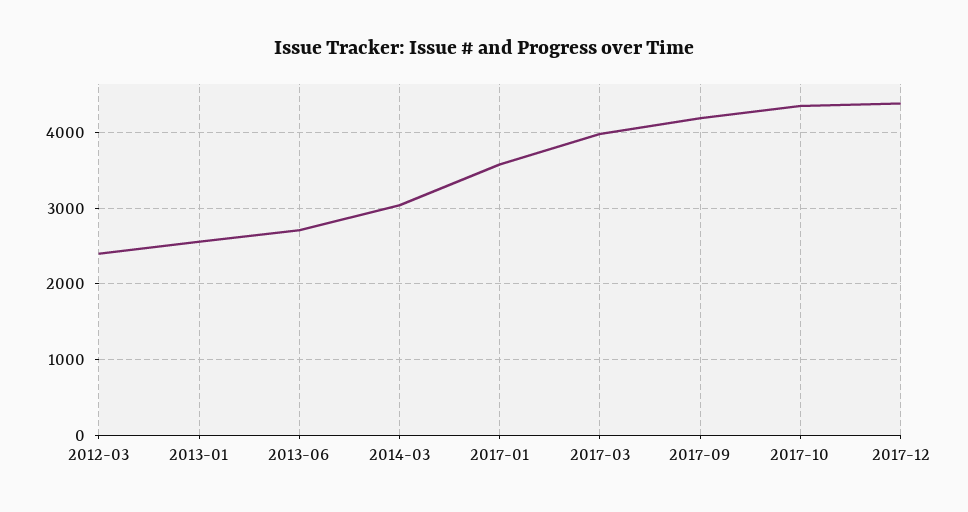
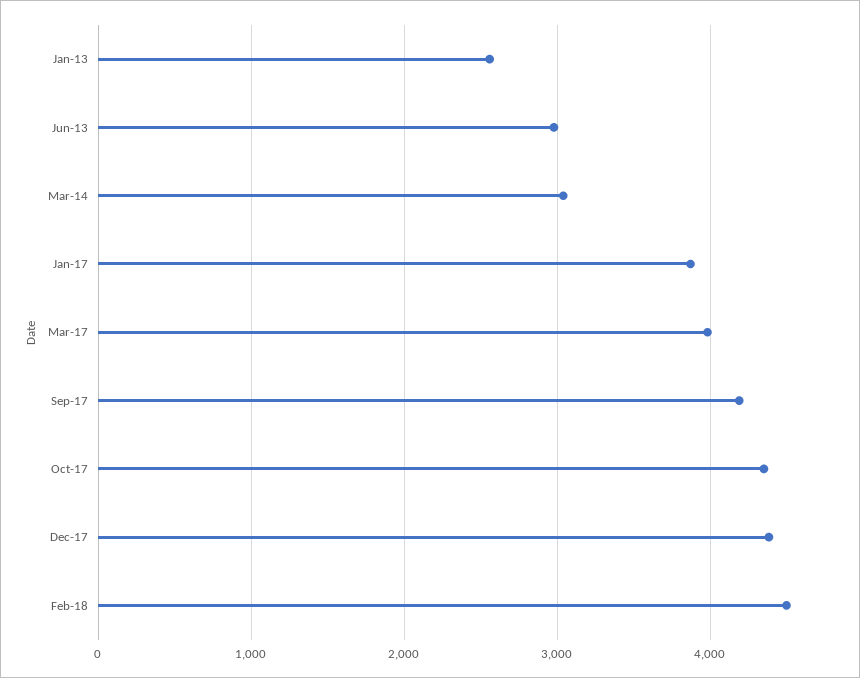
2012-03: 2400 -> none
2013-06: 2700 -> 3000
2017-01: 3600 -> 3900
Feb-18: none -> 4500

